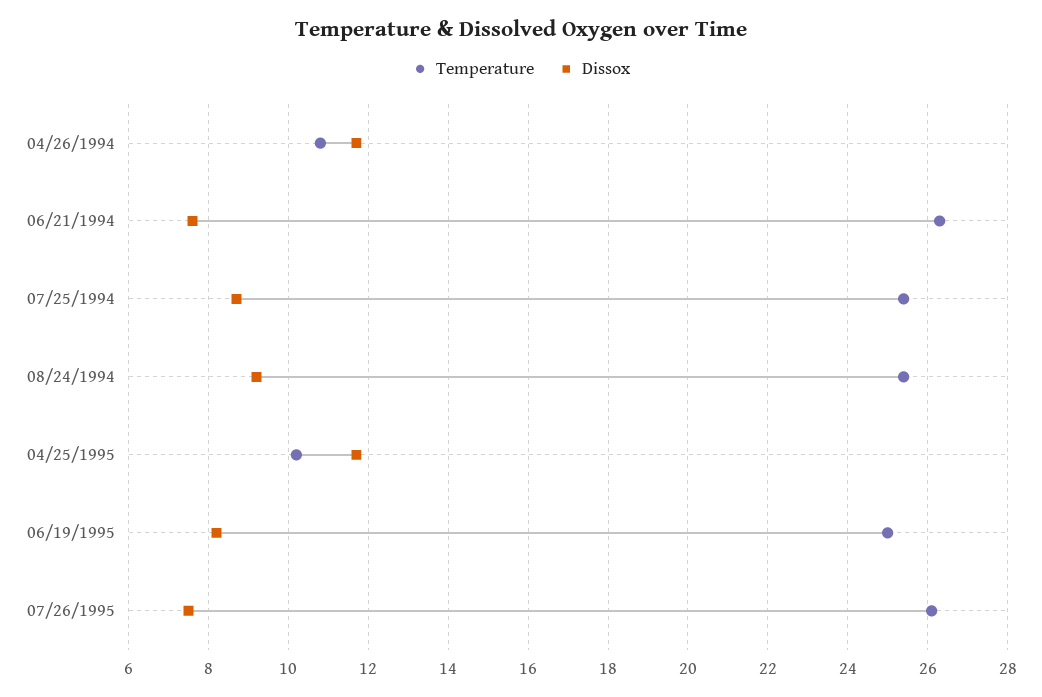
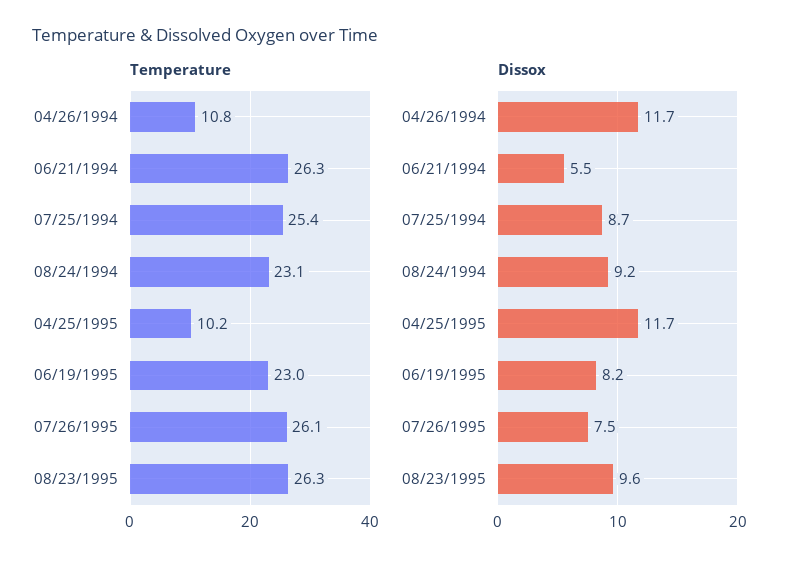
Dissox, 06/21/1994: 7.5 -> 5.5
Temperature, 08/24/1994: 25.5 -> 23.1
Temperature, 06/19/1995: 25 -> 23
Temperature, 08/23/1995: none -> 26.3
Dissox, 08/23/1995: none -> 9.6

